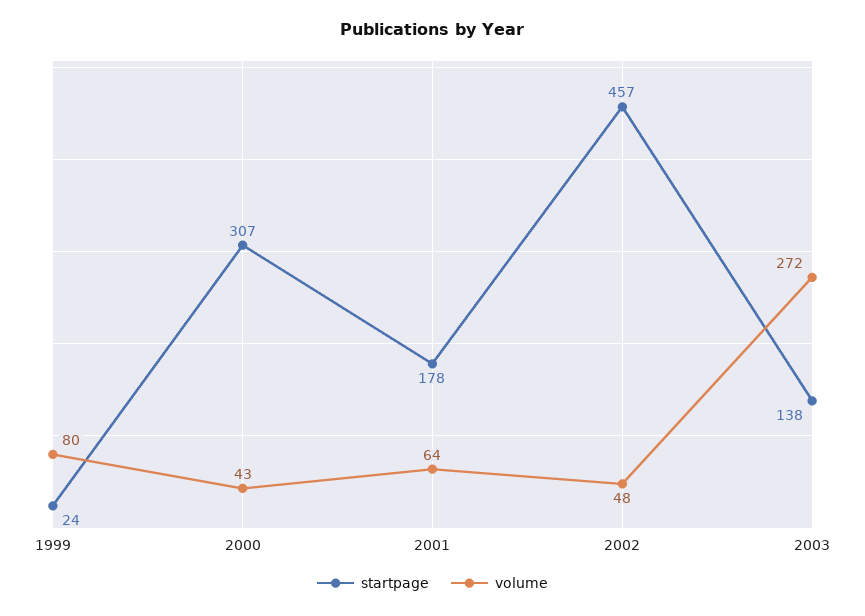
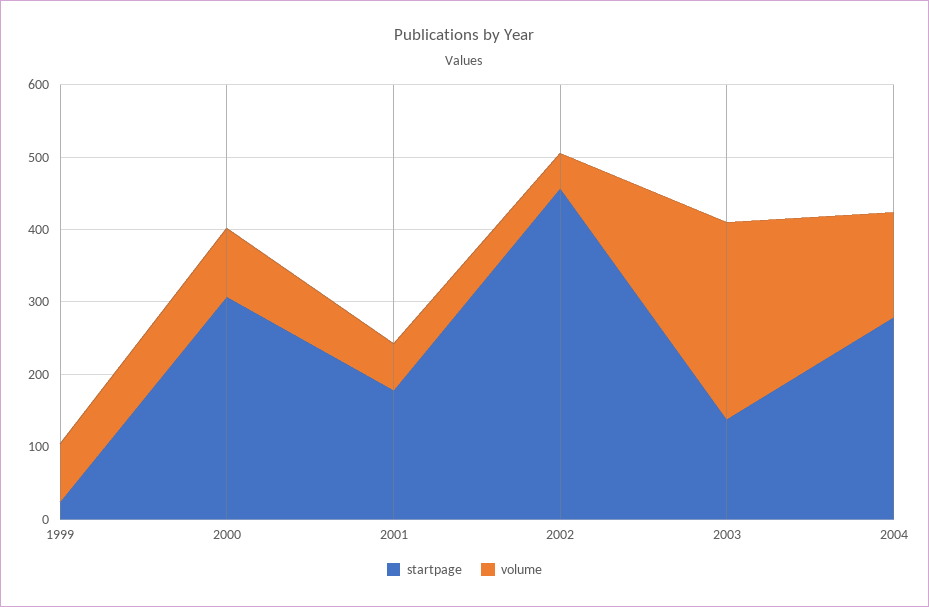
volume, 2000: 43 -> 100
startpage, 2004: none -> 280
volume, 2004: none -> 140

